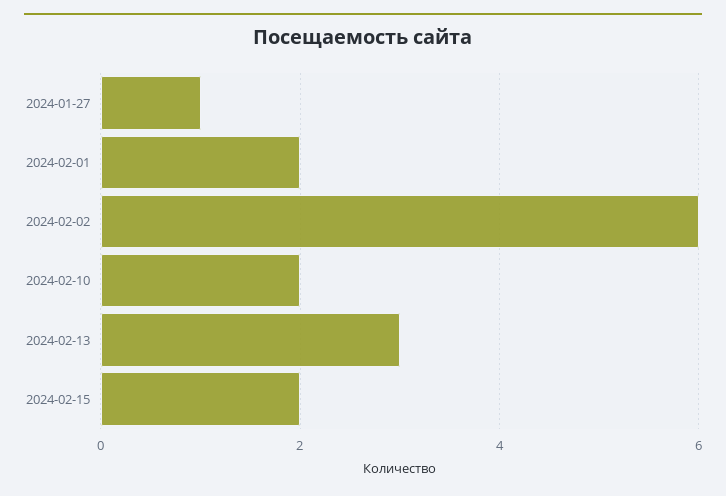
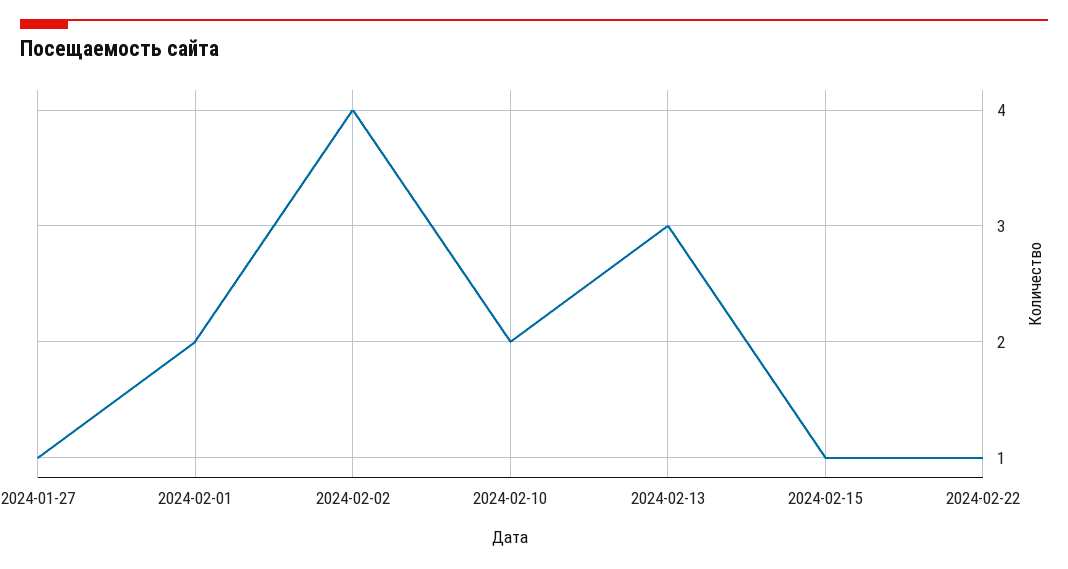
2024-02-02: 6 -> 4
2024-02-15: 2 -> 1
2024-02-22: none -> 1

